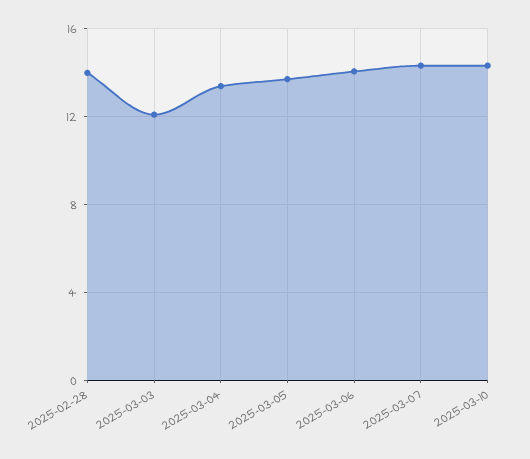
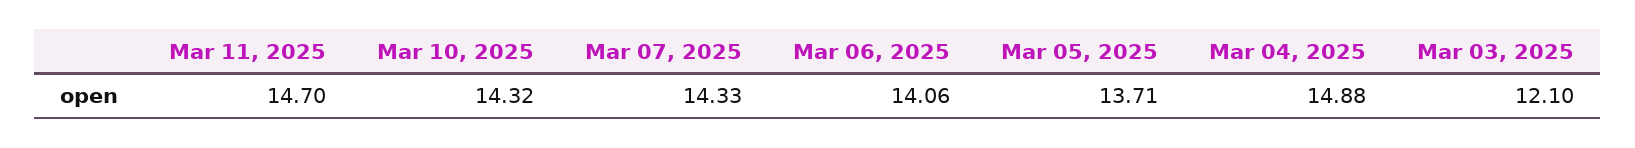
2025-02-28: 14 -> none
2025-03-04: 13.5 -> 14.88
Mar 11, 2025: none -> 14.7

